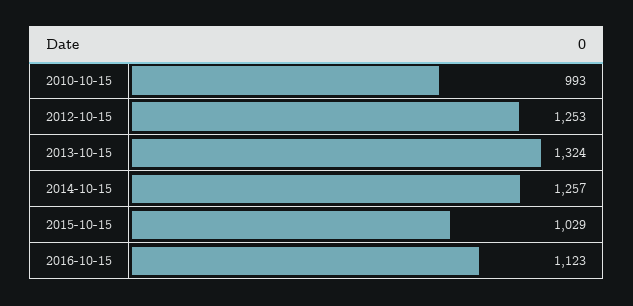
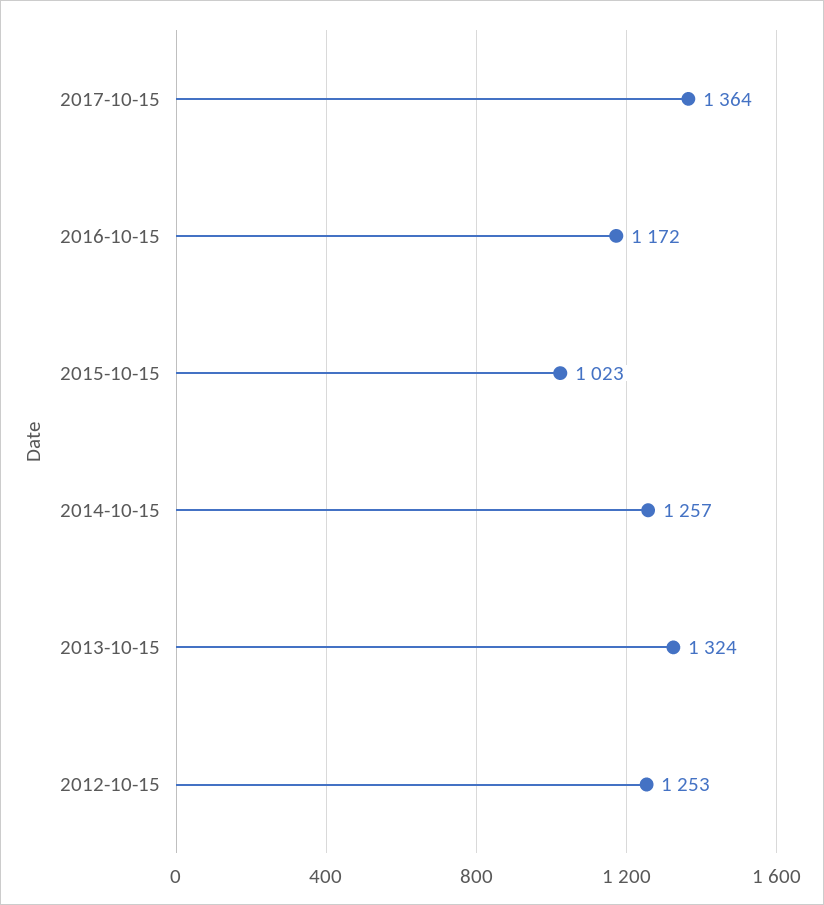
2010-10-15: 993 -> none
2015-10-15: 1029 -> 1023
2016-10-15: 1123 -> 1172
2017-10-15: none -> 1364

